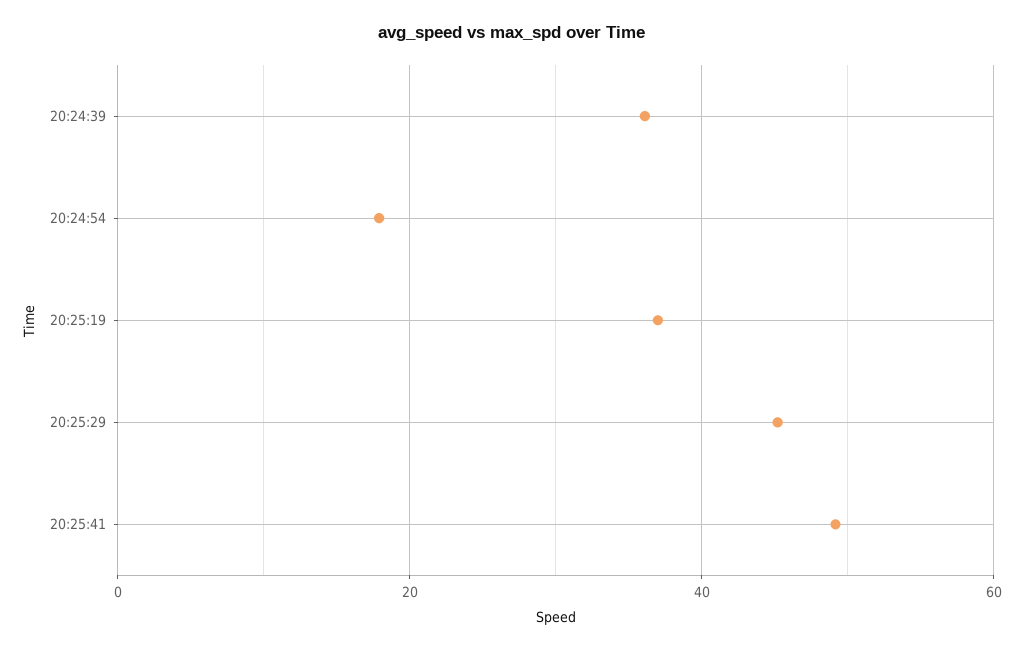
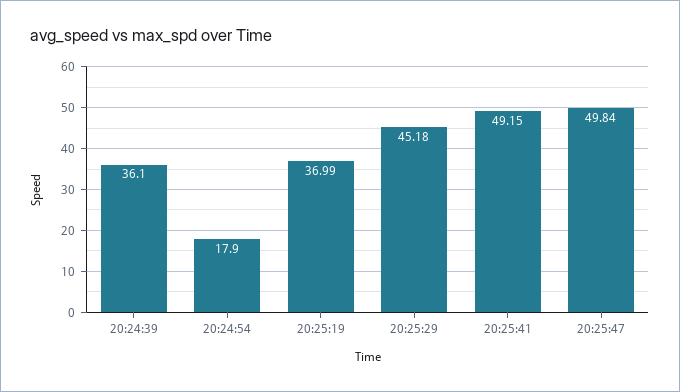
20:25:47: none -> 49.84

